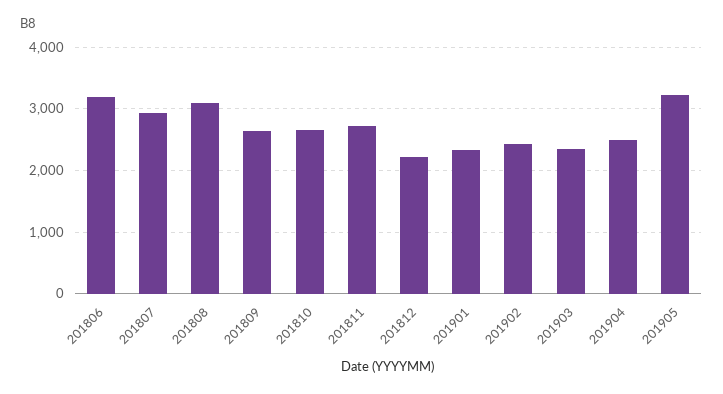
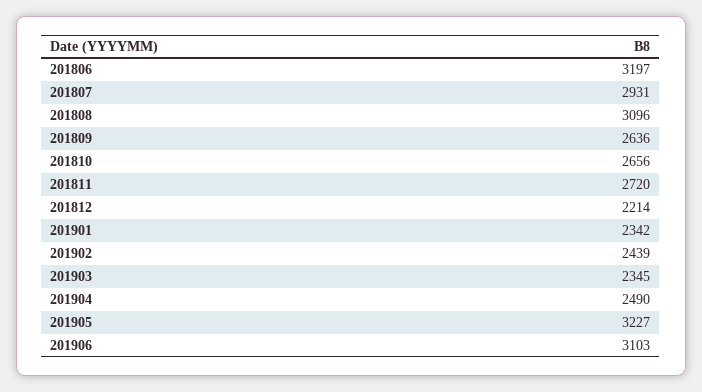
201906: none -> 3103

